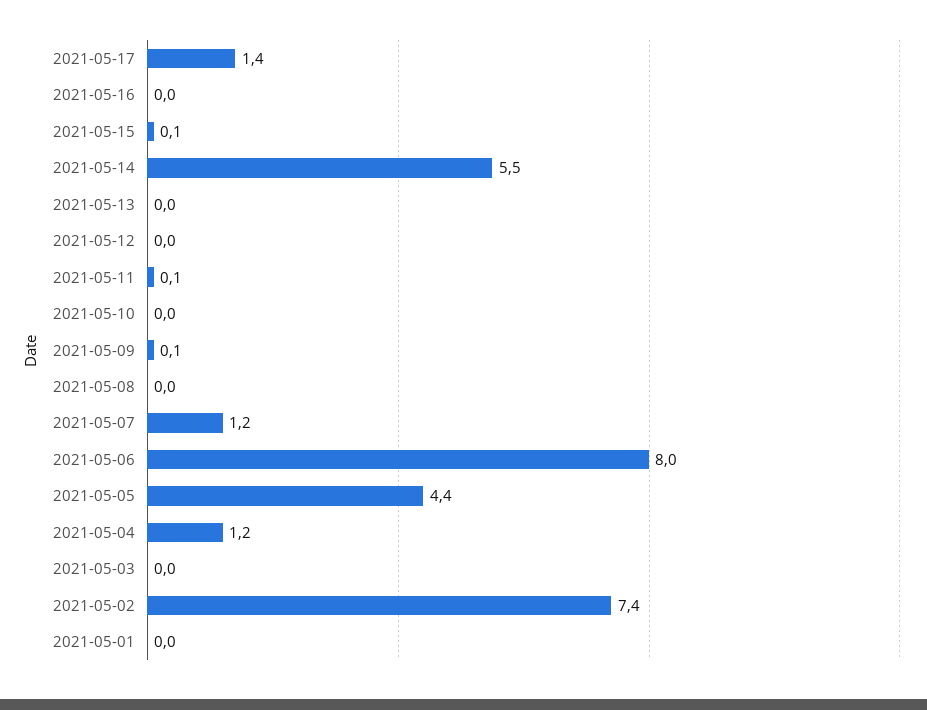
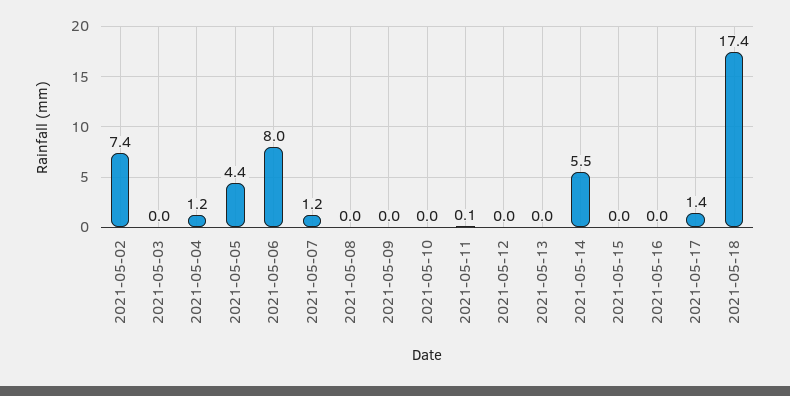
2021-05-15: 0.1 -> 0
2021-05-09: 0.1 -> 0
2021-05-01: 0 -> none
2021-05-18: none -> 17.4

